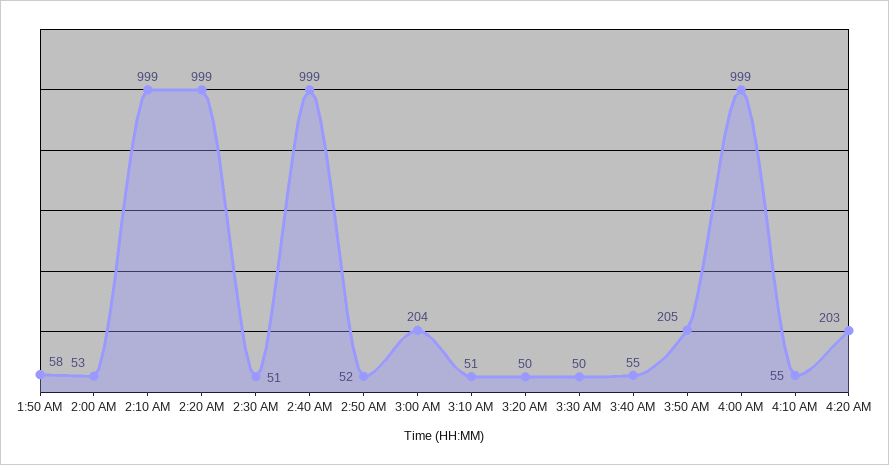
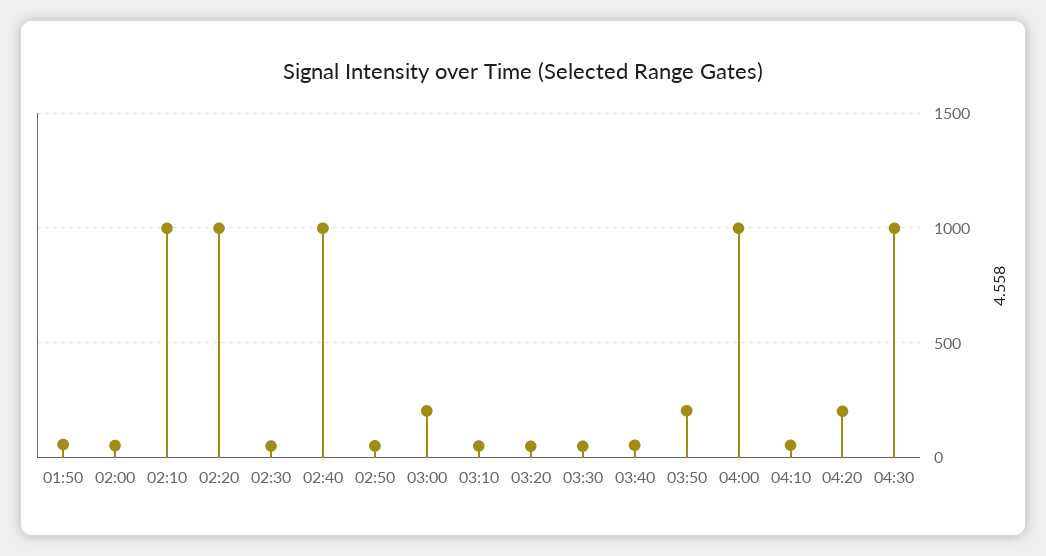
04:30: none -> 1000

